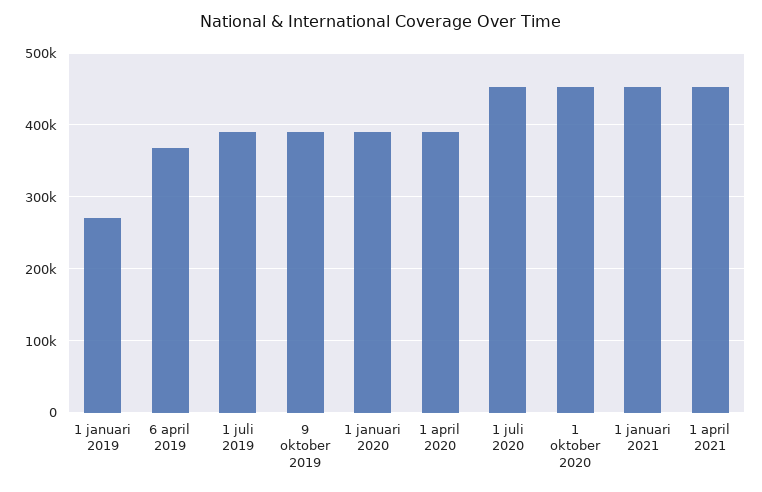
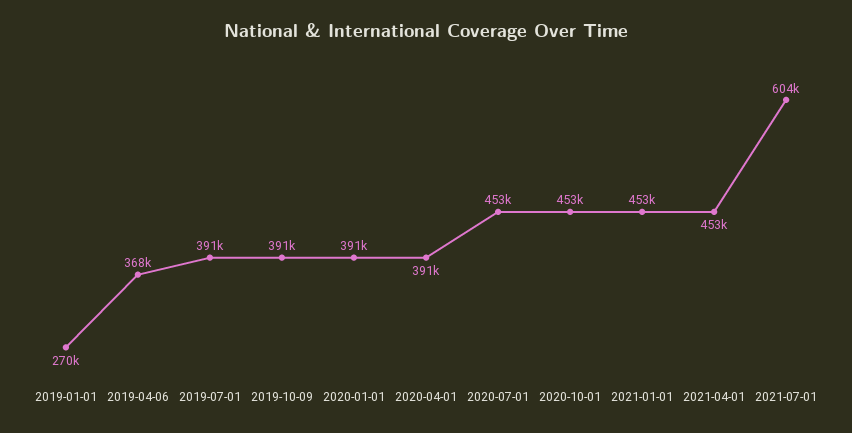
2021-07-01: none -> 604000

